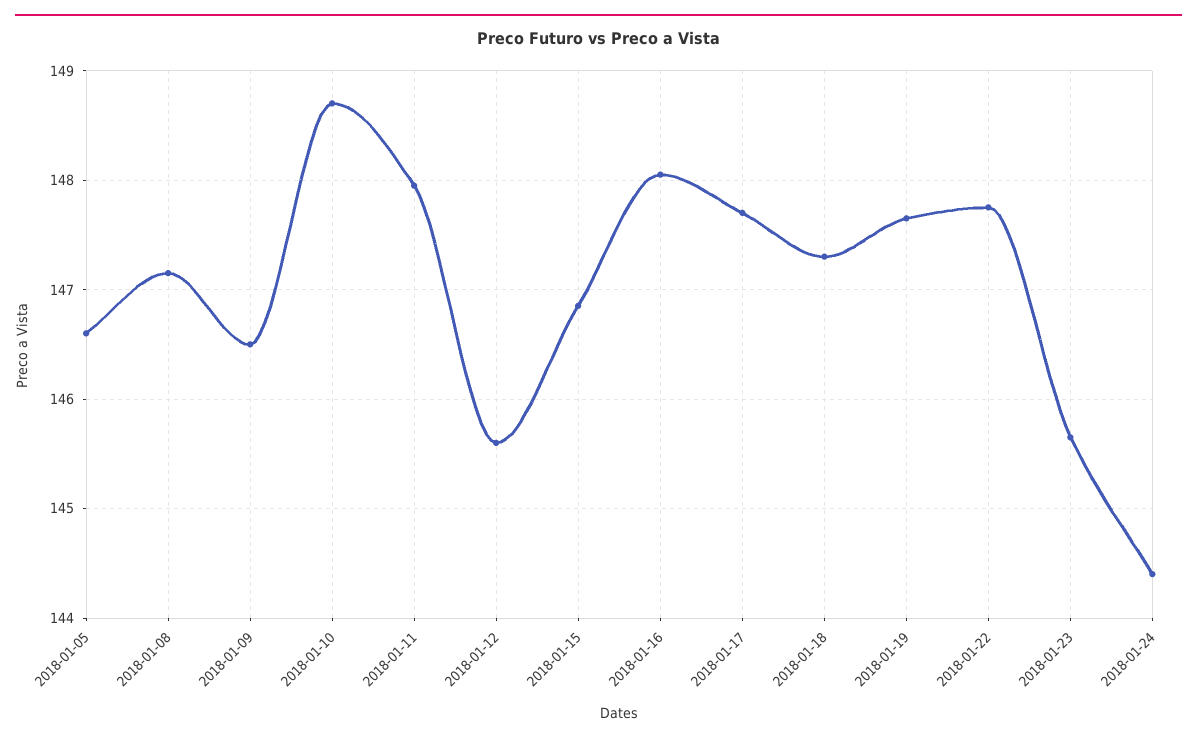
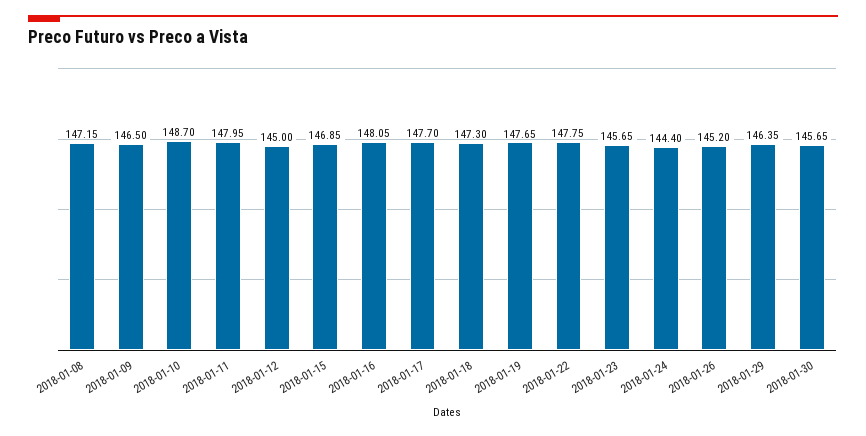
2018-01-05: 146.6 -> none
2018-01-12: 145.6 -> 145
2018-01-26: none -> 145.2
2018-01-29: none -> 146.35
2018-01-30: none -> 145.65

